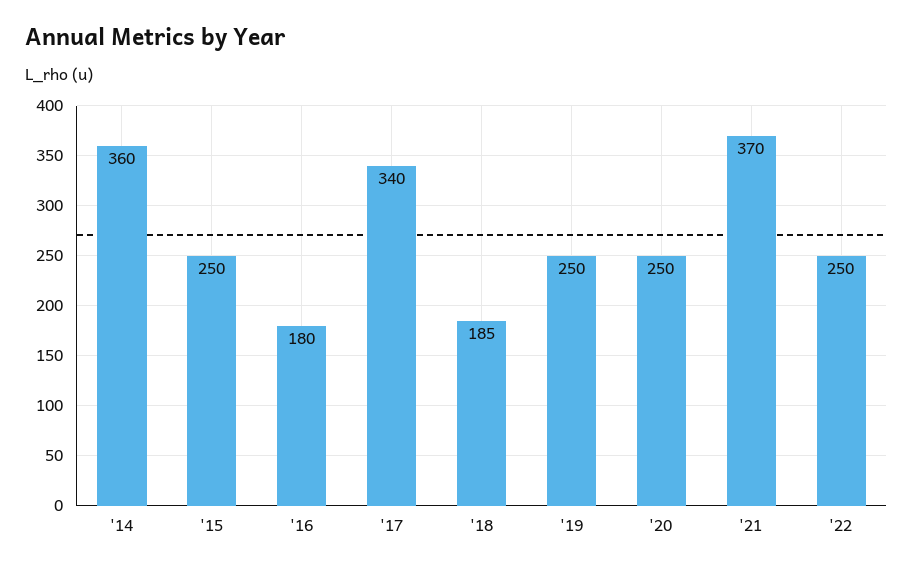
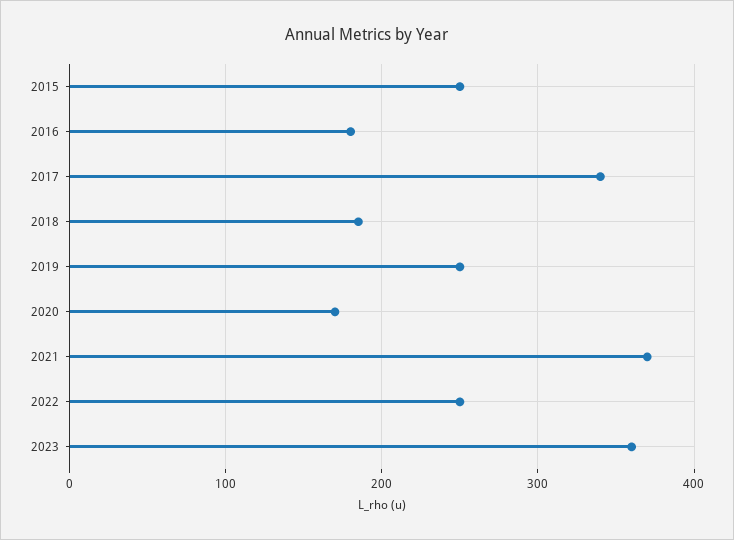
'14: 360 -> none
'20: 250 -> 170
2023: none -> 360

